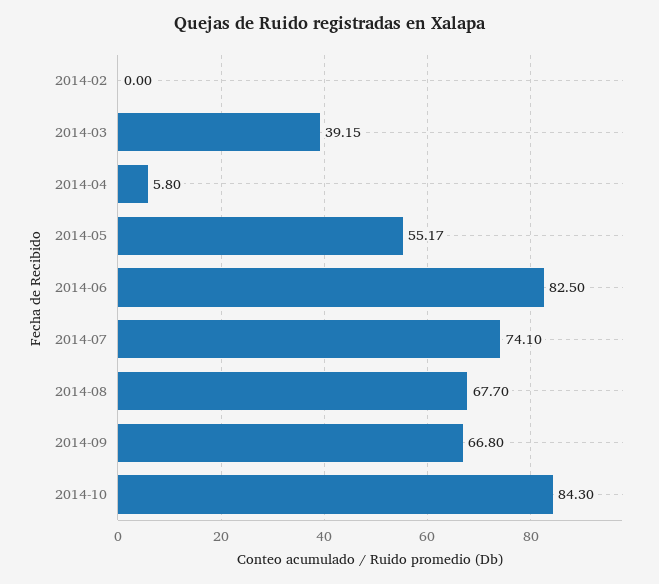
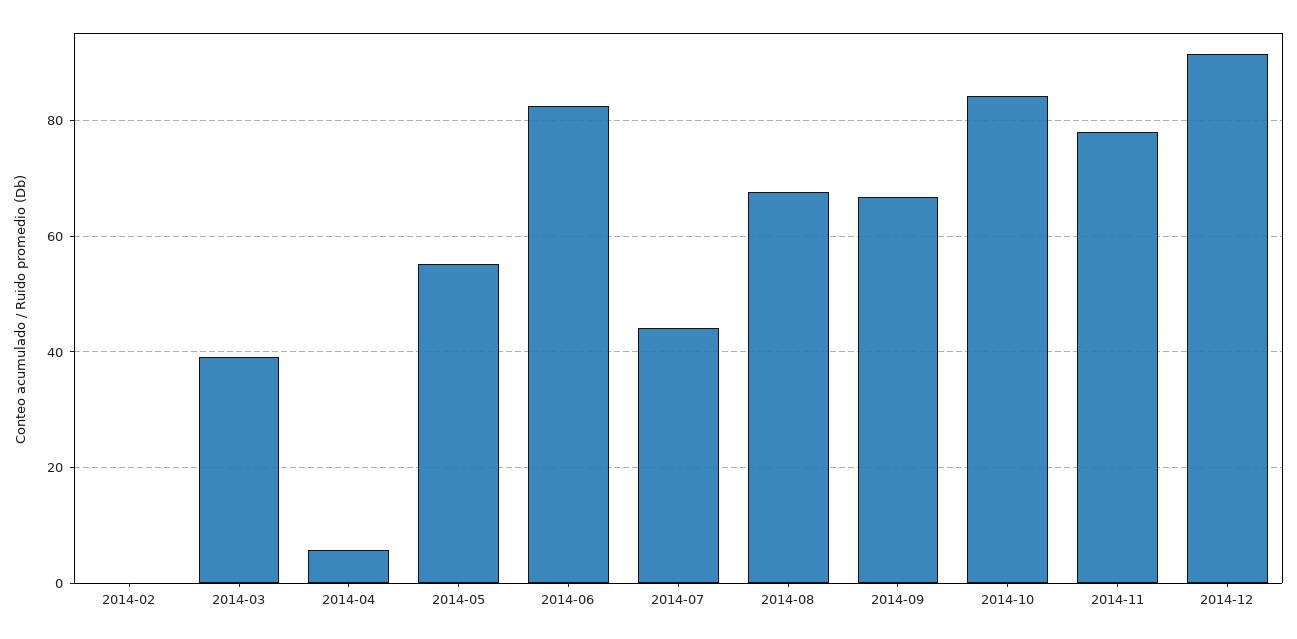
2014-07: 74.1 -> 44
2014-11: none -> 78
2014-12: none -> 92

